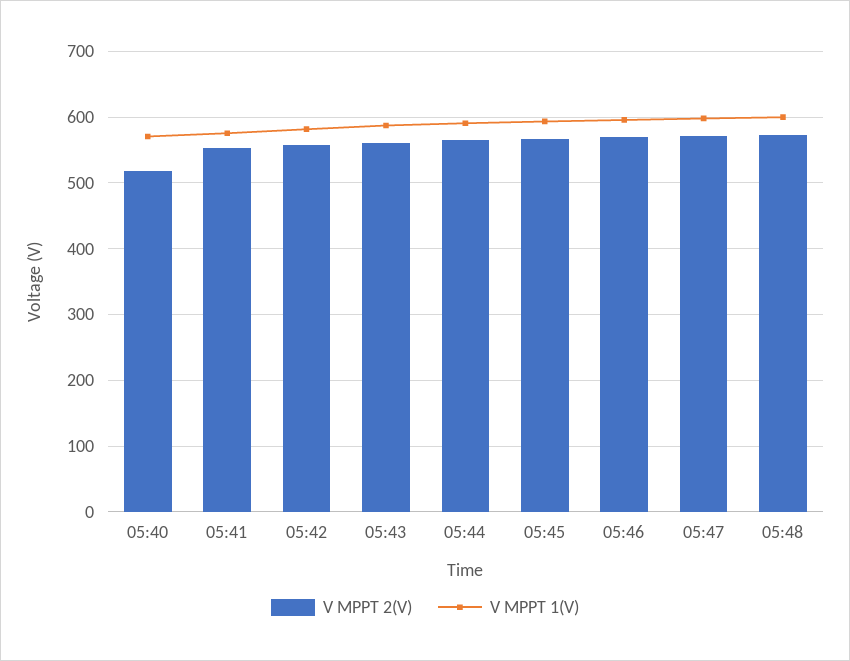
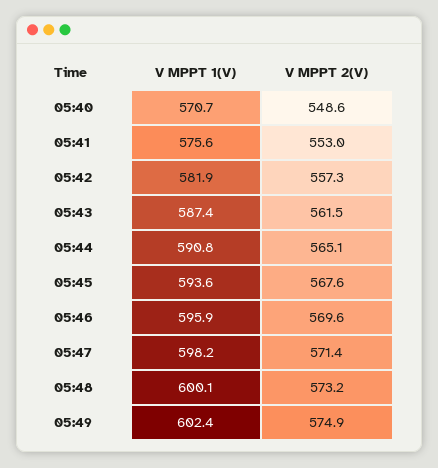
V MPPT 2(V), 05:40: 520 -> 548.6
V MPPT 1(V), 05:49: none -> 602.4
V MPPT 2(V), 05:49: none -> 574.9

